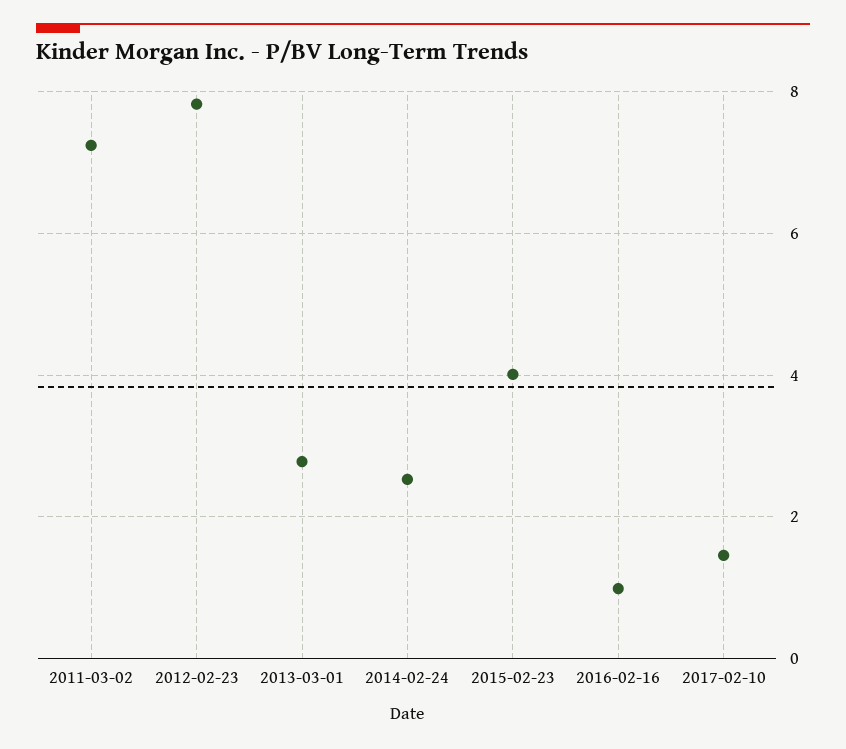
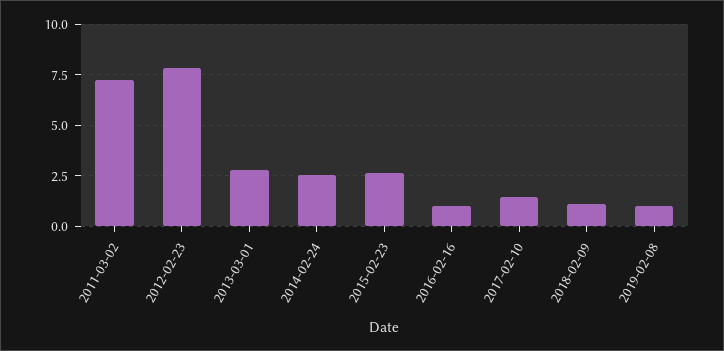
2015-02-23: 4 -> 2.5
2018-02-09: none -> 1
2019-02-08: none -> 1

